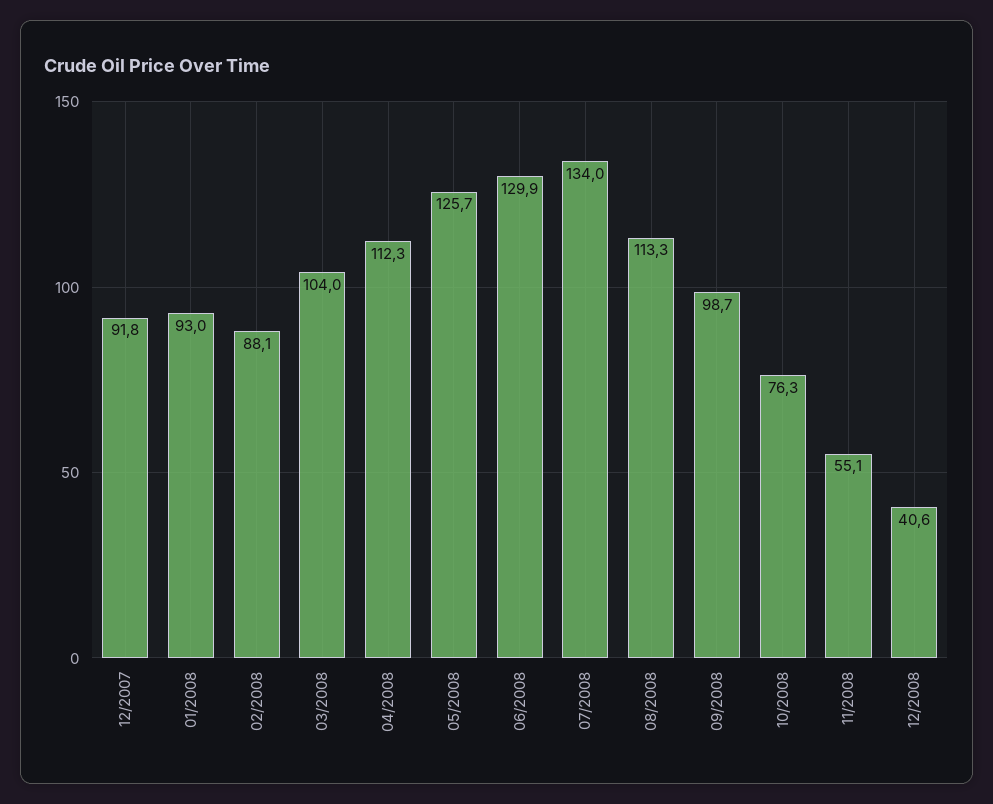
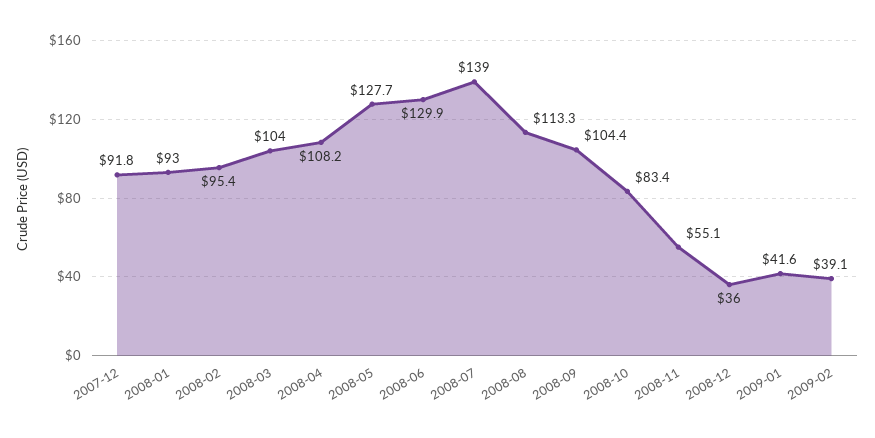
02/2008: 88.1 -> 95.4
04/2008: 112.3 -> 108.2
05/2008: 125.7 -> 127.7
07/2008: 134 -> 139
09/2008: 98.7 -> 104.4
10/2008: 76.3 -> 83.4
12/2008: 40.6 -> 36
2009-01: none -> 41.6
2009-02: none -> 39.1

